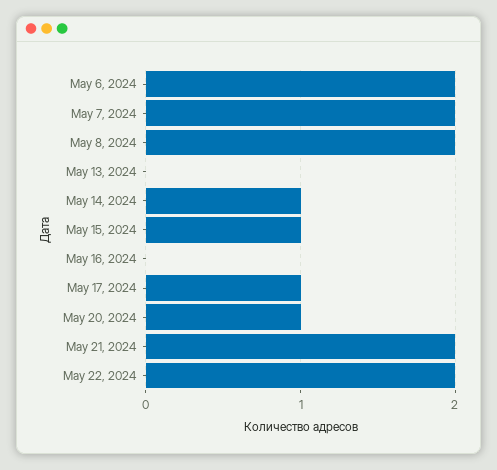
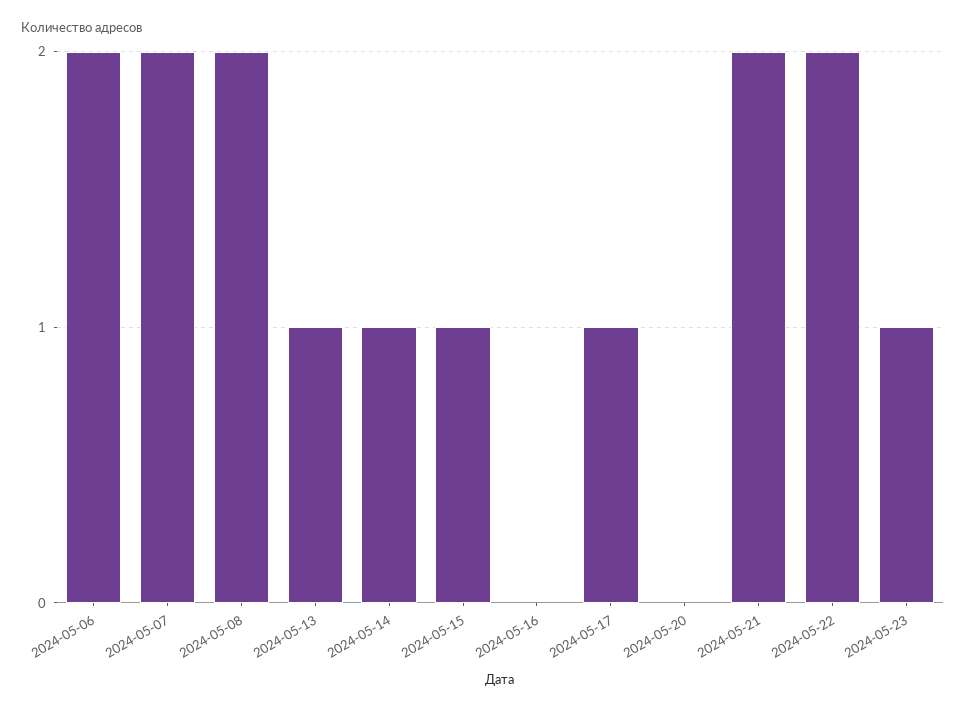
May 13, 2024: 0 -> 1
May 20, 2024: 1 -> 0
2024-05-23: none -> 1

